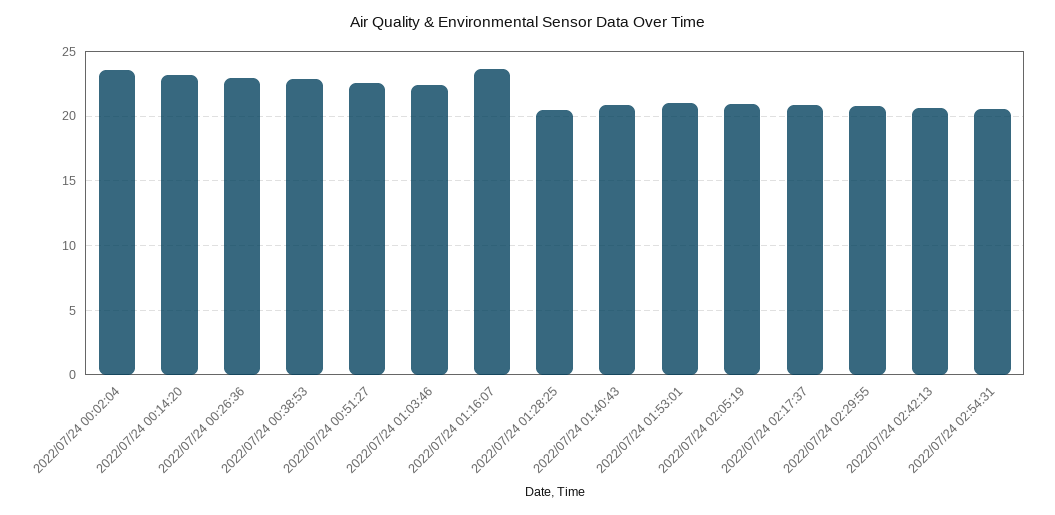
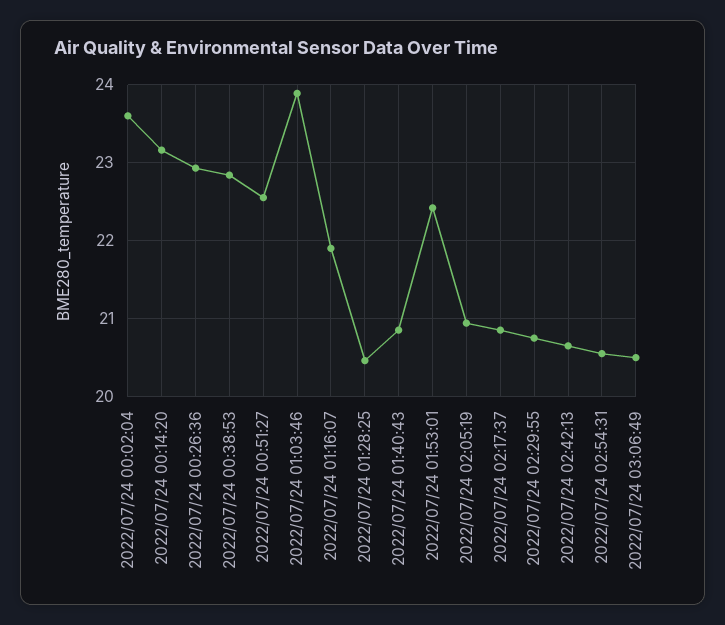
2022/07/24 01:03:46: 22.5 -> 23.9
2022/07/24 01:16:07: 23.5 -> 21.9
2022/07/24 01:53:01: 21 -> 22.4
2022/07/24 03:06:49: none -> 20.5

